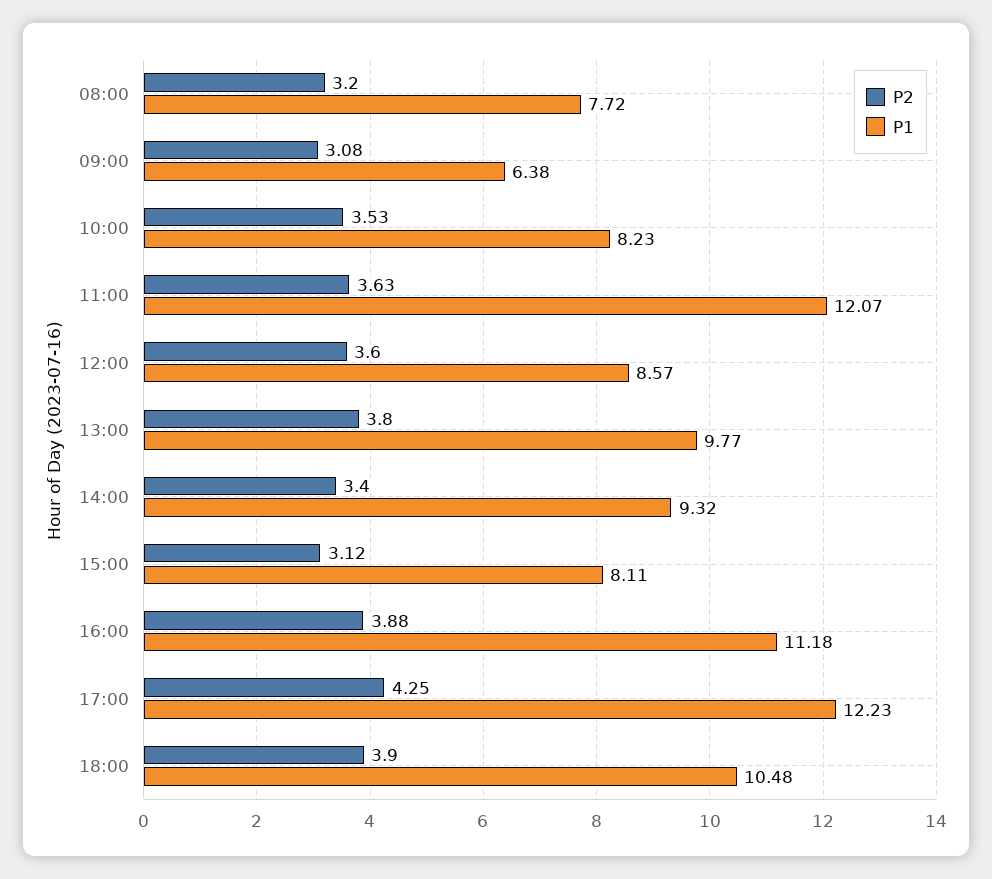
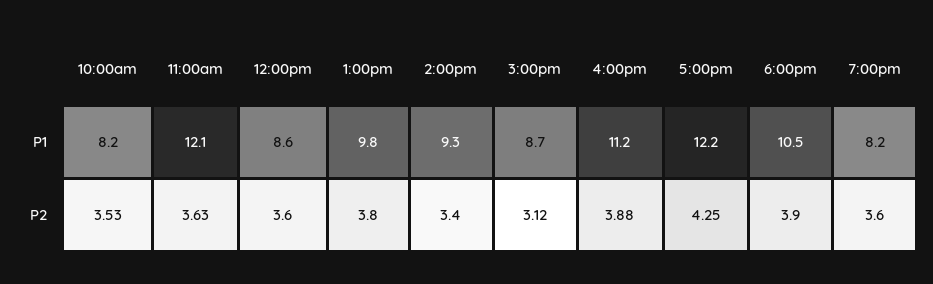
P2, 08:00: 3.2 -> none
P1, 08:00: 7.72 -> none
P2, 09:00: 3.08 -> none
P1, 09:00: 6.38 -> none
P1, 15:00: 8.11 -> 8.7
P1, 7:00pm: none -> 8.2
P2, 7:00pm: none -> 3.6

